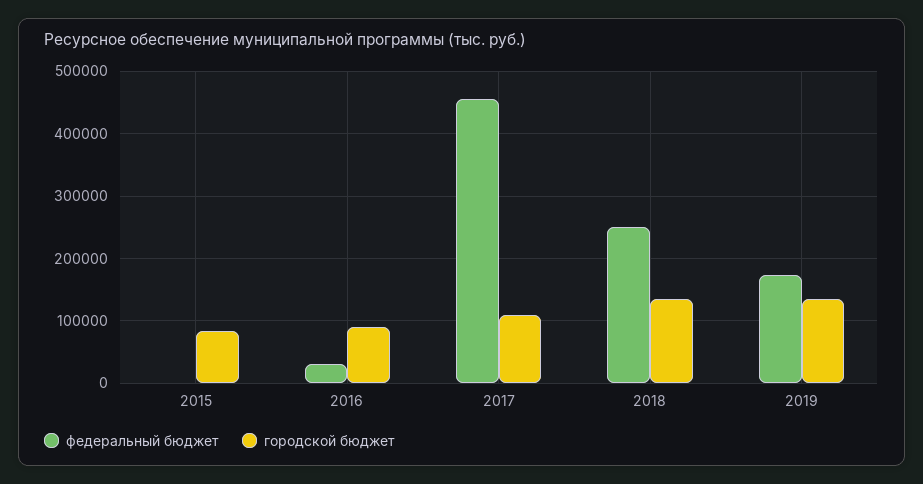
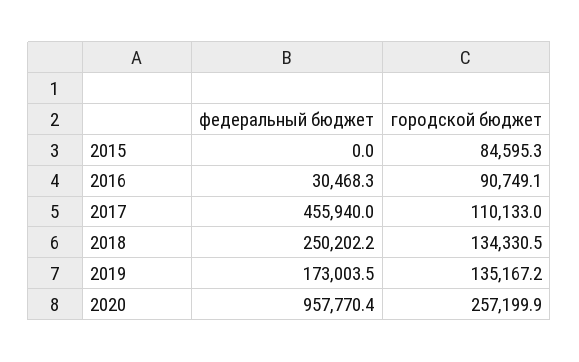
федеральный бюджет, 2020: none -> 957770.4
городской бюджет, 2020: none -> 257199.9

